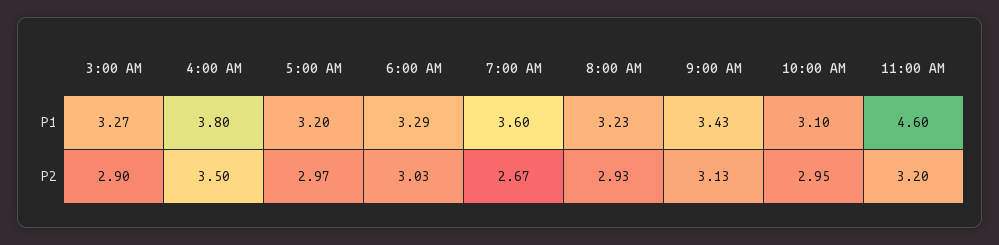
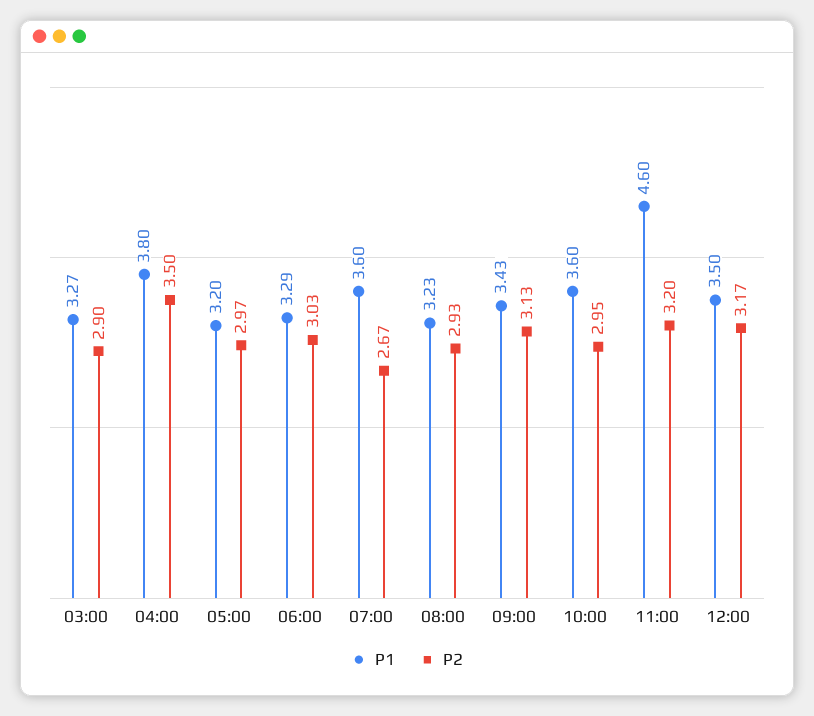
P1, 10:00 AM: 3.1 -> 3.6
P1, 12:00: none -> 3.5
P2, 12:00: none -> 3.17

